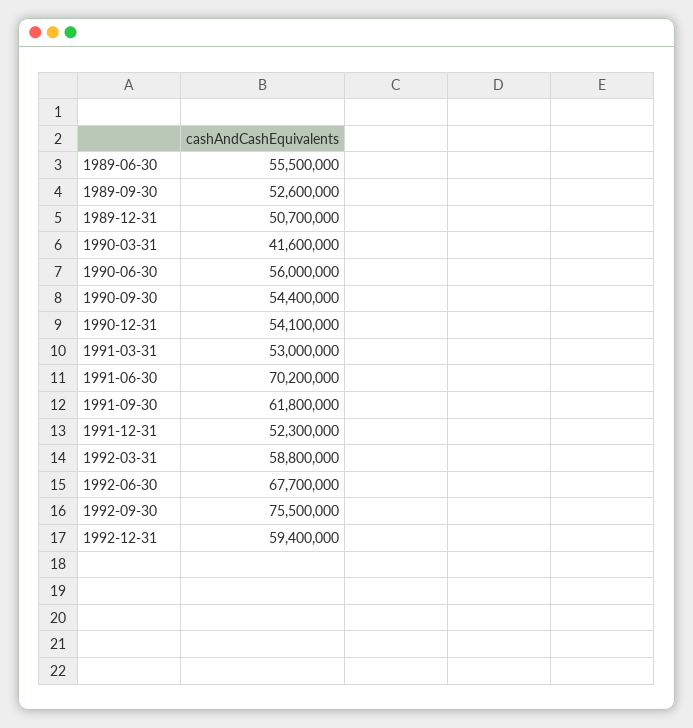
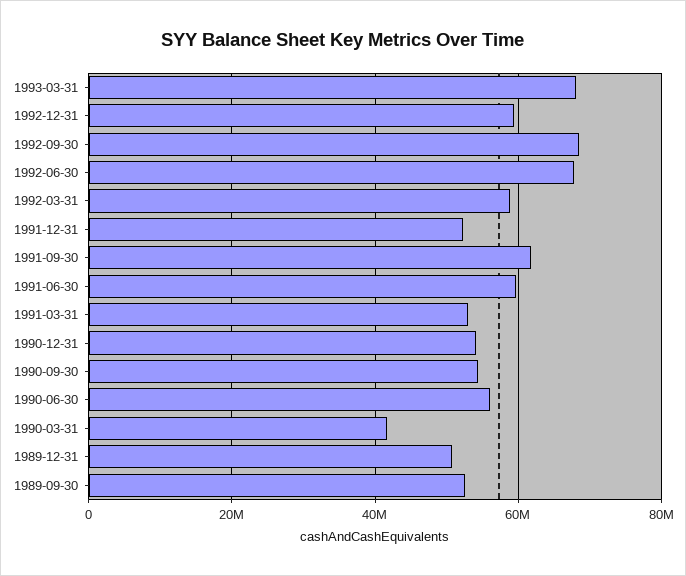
1989-06-30: 55500000 -> none
1991-06-30: 70200000 -> 60000000
1992-09-30: 75500000 -> 68000000
1993-03-31: none -> 68000000

